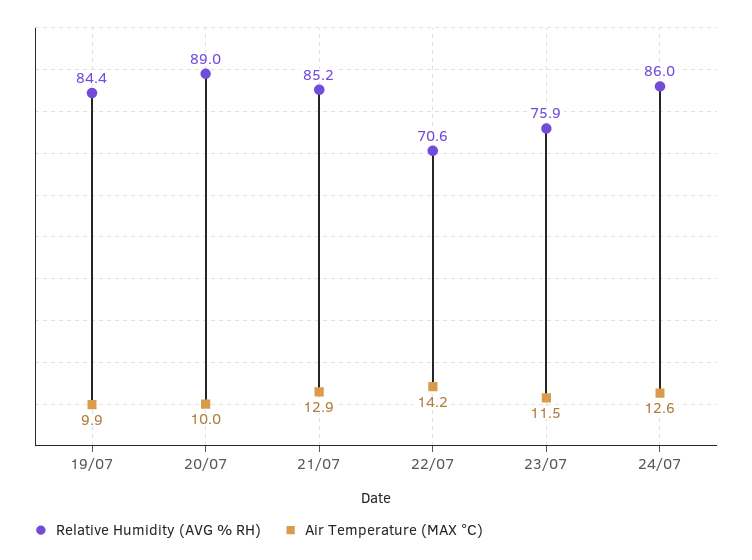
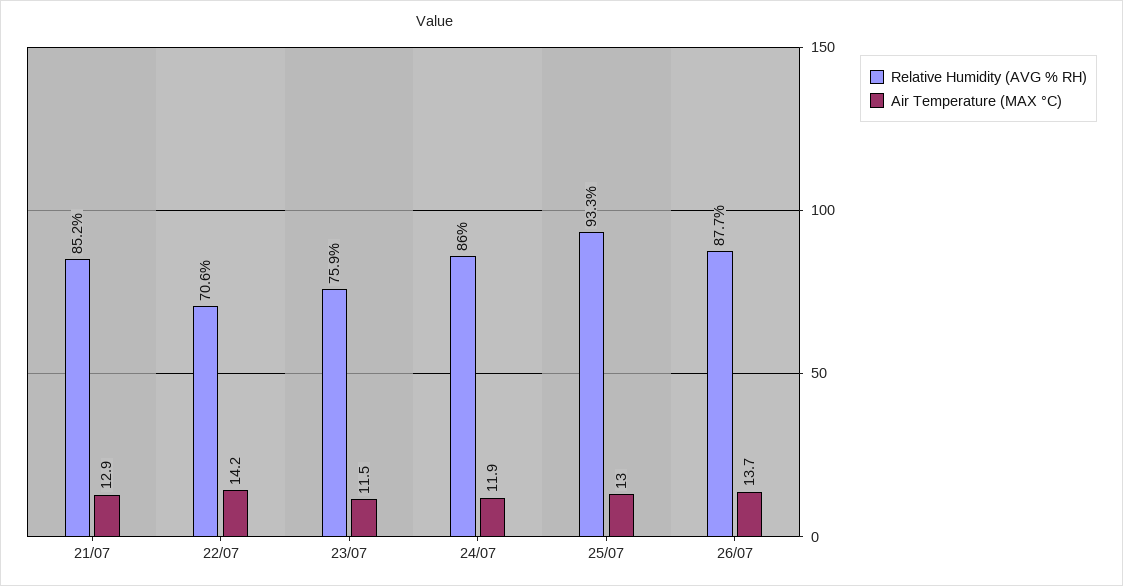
Relative Humidity (AVG % RH), 19/07: 84.4 -> none
Air Temperature (MAX °C), 19/07: 9.9 -> none
Relative Humidity (AVG % RH), 20/07: 89 -> none
Air Temperature (MAX °C), 20/07: 10 -> none
Air Temperature (MAX °C), 24/07: 12.6 -> 11.9
Relative Humidity (AVG % RH), 25/07: none -> 93.3
Air Temperature (MAX °C), 25/07: none -> 13
Relative Humidity (AVG % RH), 26/07: none -> 87.7
Air Temperature (MAX °C), 26/07: none -> 13.7

